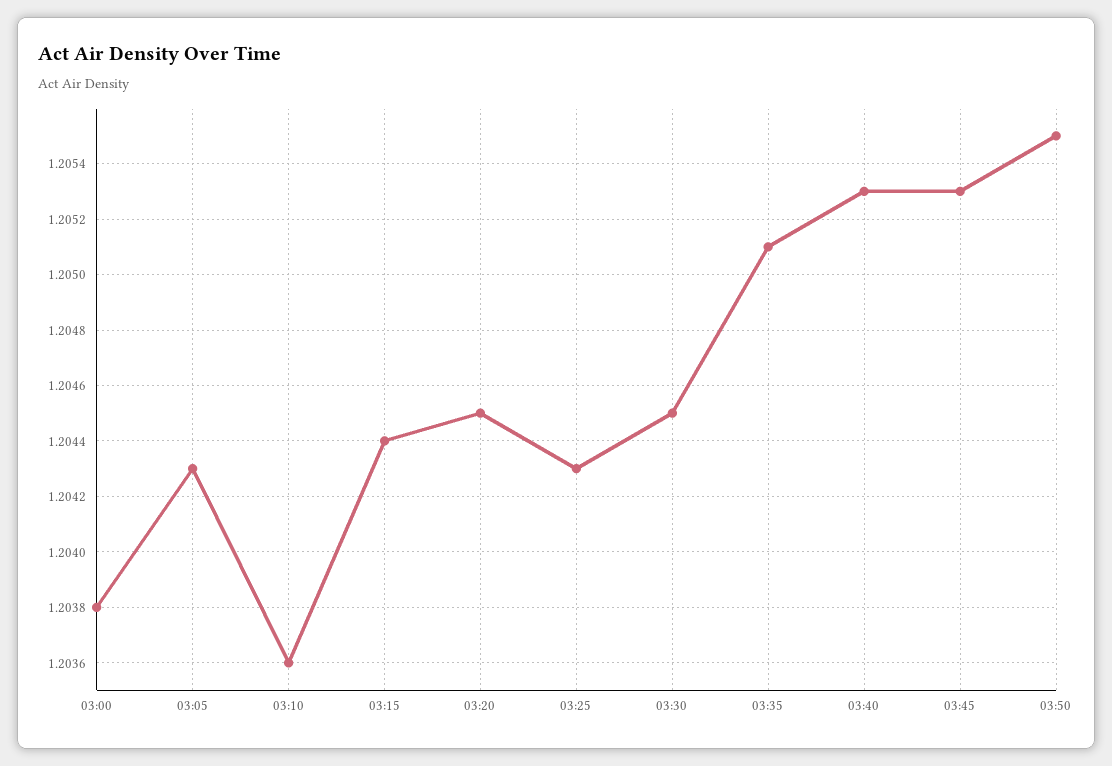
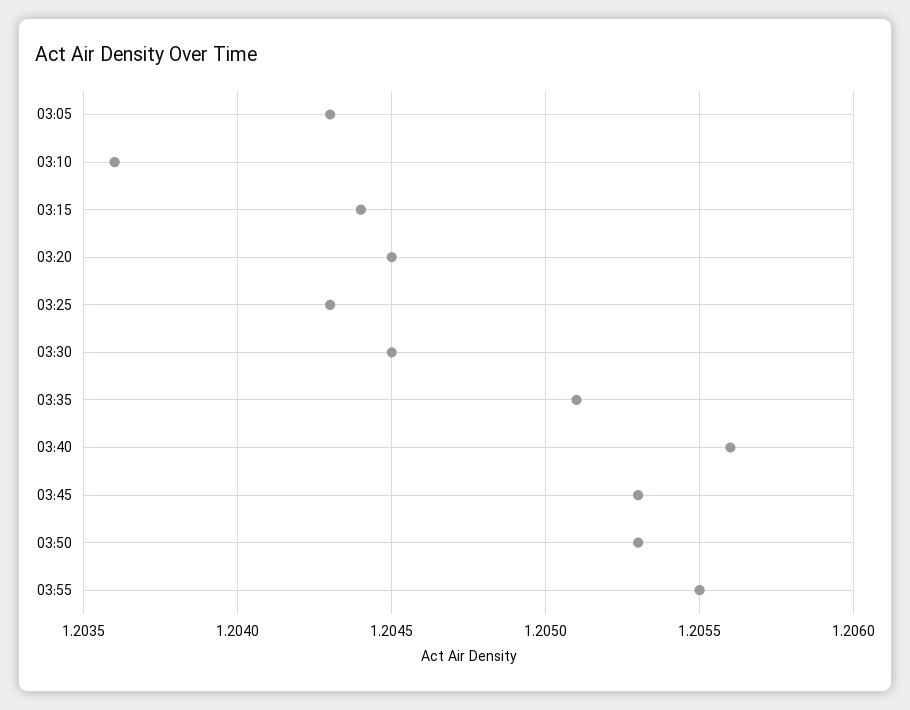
03:00: 1.2038 -> none
03:40: 1.2053 -> 1.2056
03:50: 1.2055 -> 1.2053
03:55: none -> 1.2055

